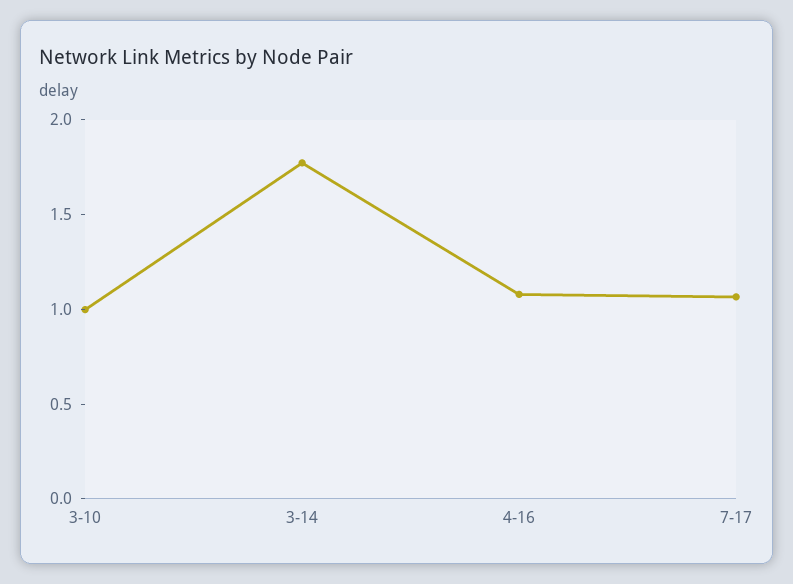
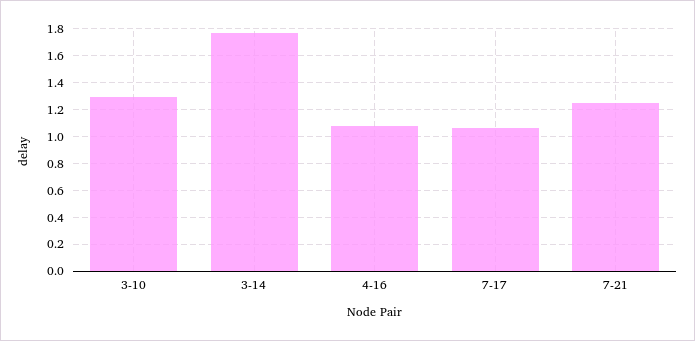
3-10: 1 -> 1.3
7-21: none -> 1.25

